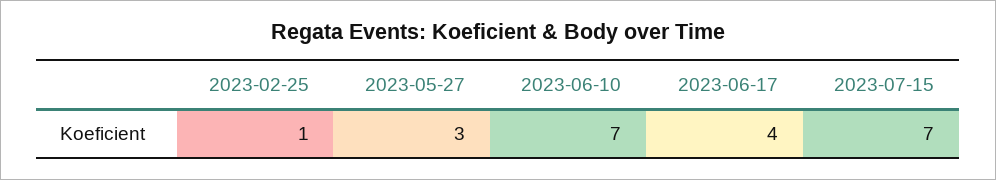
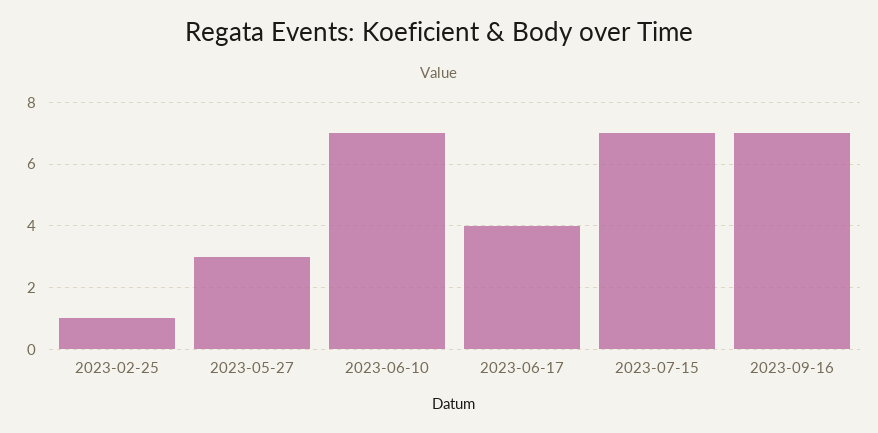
2023-09-16: none -> 7

